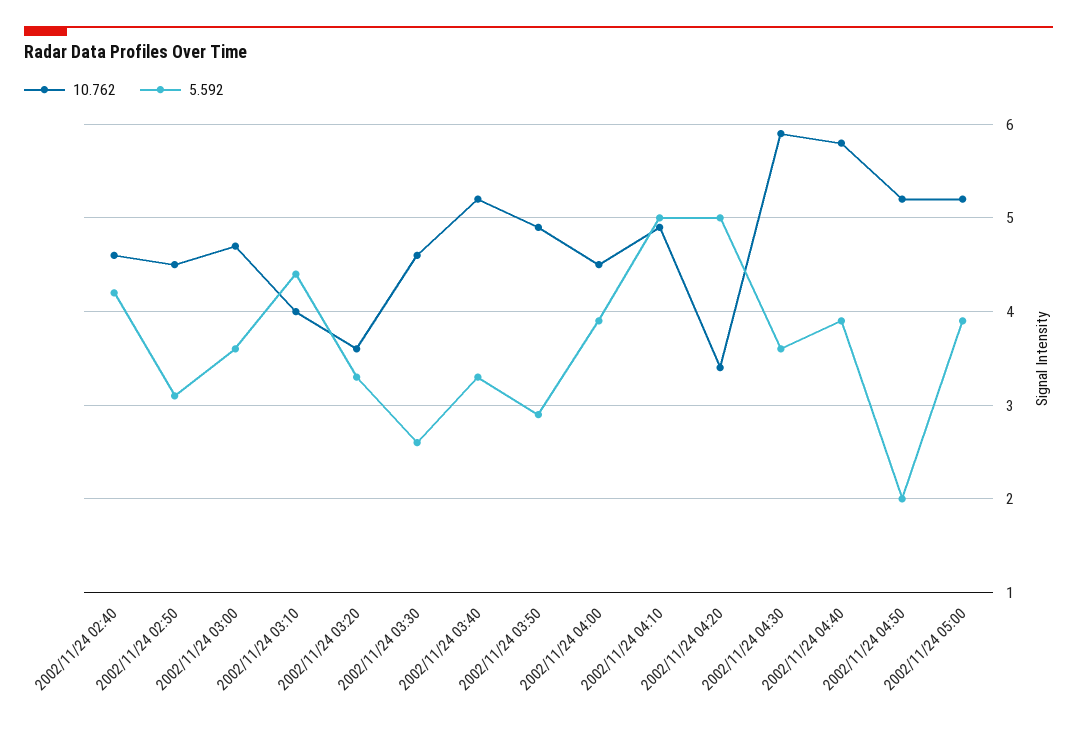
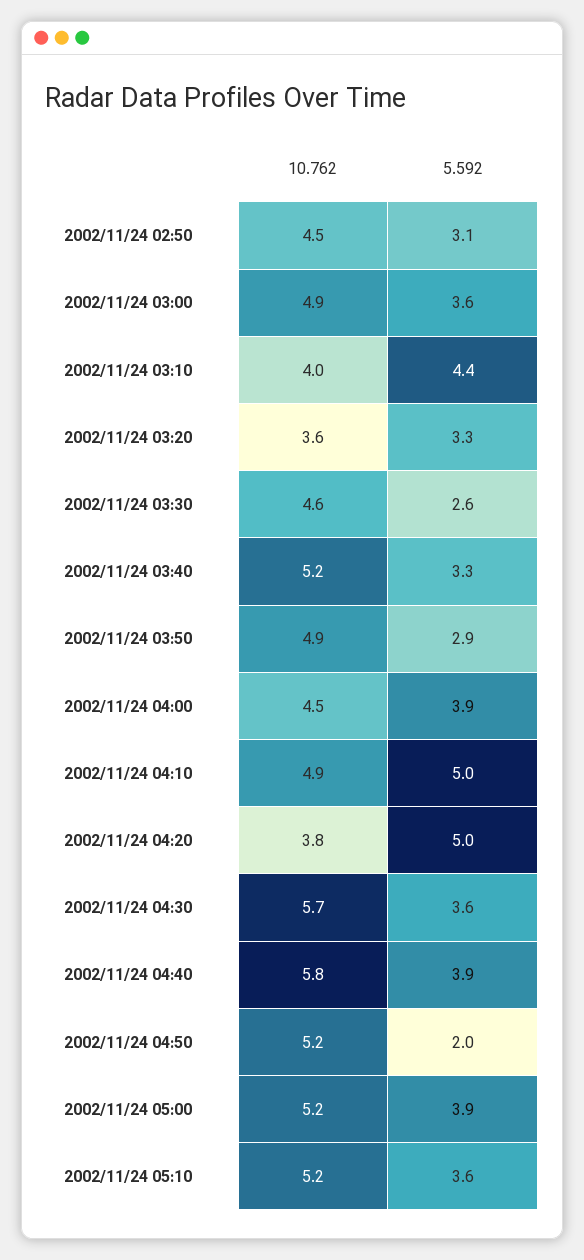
10.762, 2002/11/24 02:40: 4.6 -> none
5.592, 2002/11/24 02:40: 4.2 -> none
10.762, 2002/11/24 03:00: 4.7 -> 4.9
10.762, 2002/11/24 04:20: 3.4 -> 3.8
10.762, 2002/11/24 04:30: 5.9 -> 5.7
10.762, 2002/11/24 05:10: none -> 5.2
5.592, 2002/11/24 05:10: none -> 3.6

